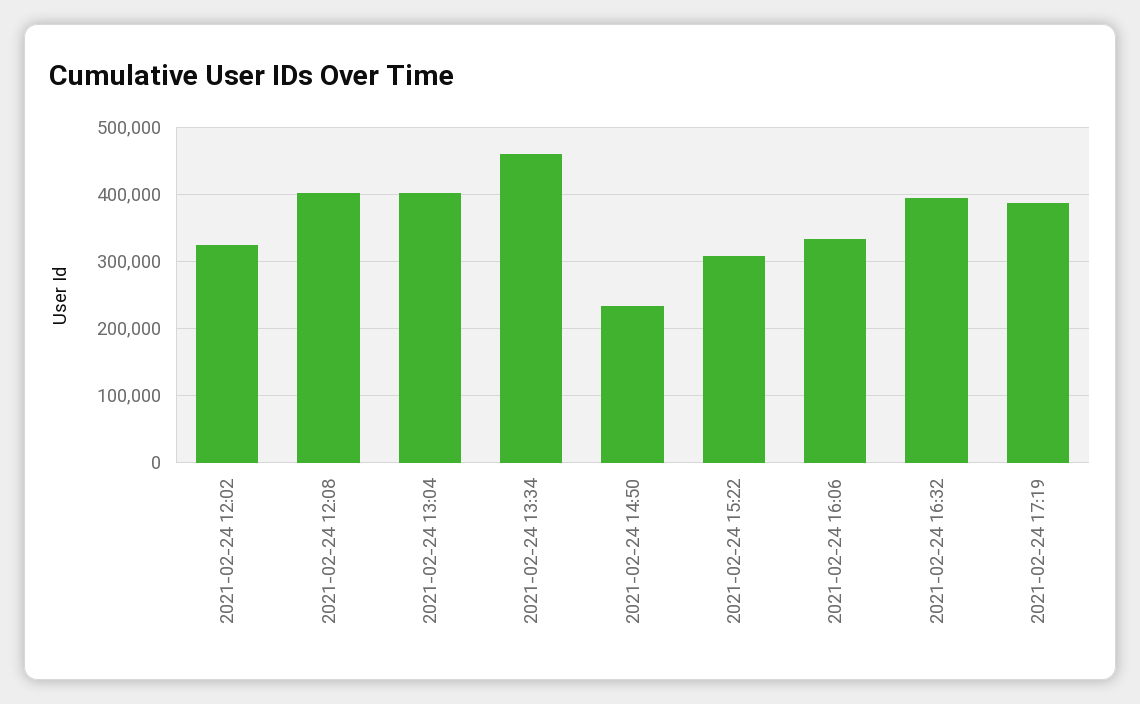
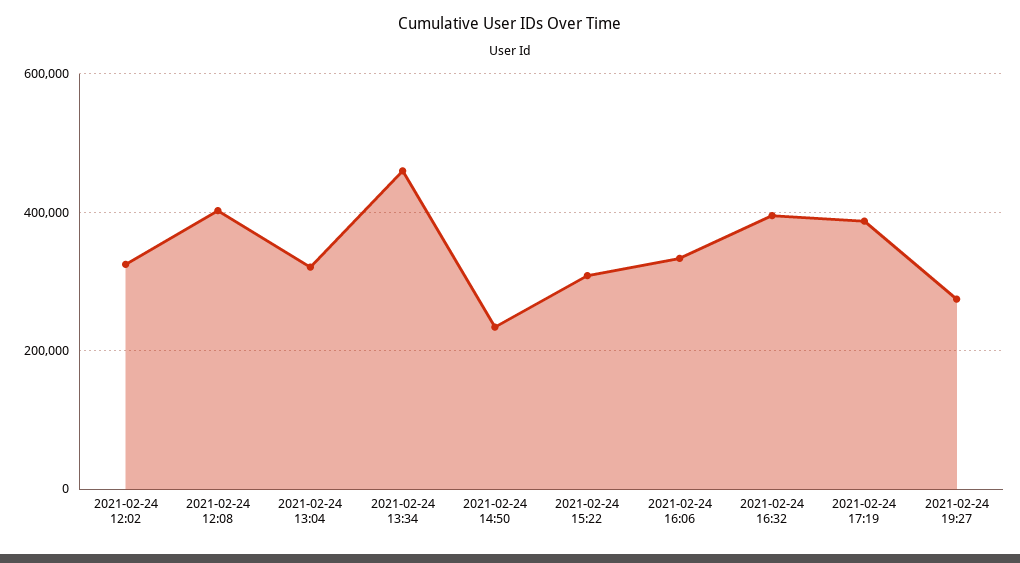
2021-02-24 13:04: 400000 -> 320000
2021-02-24 19:27: none -> 280000

